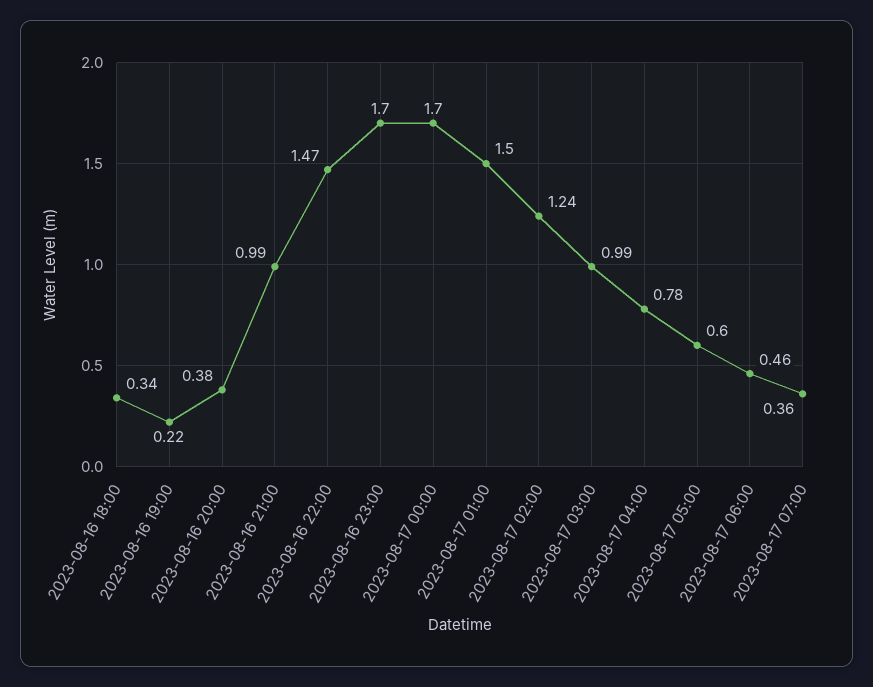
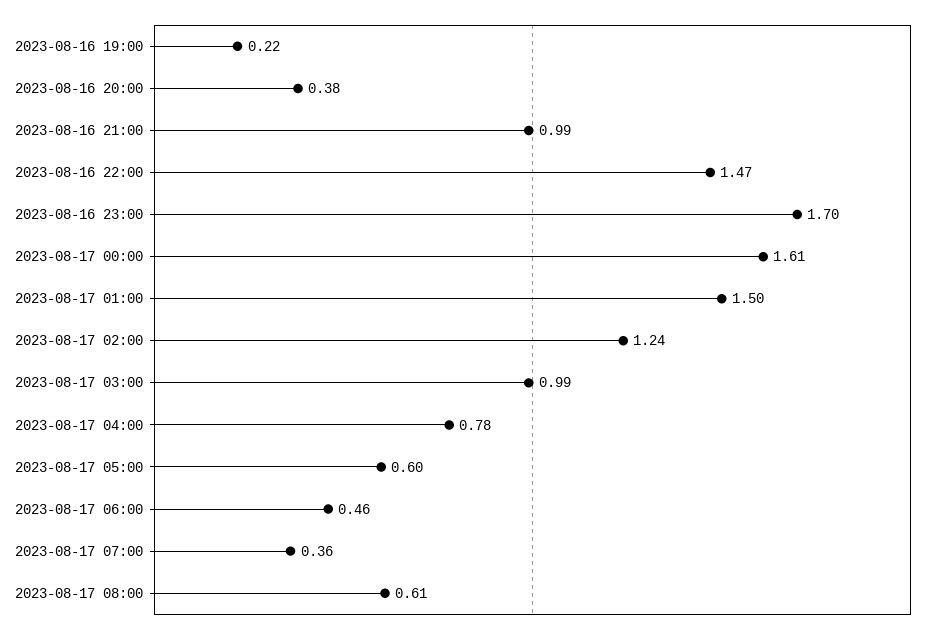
2023-08-16 18:00: 0.34 -> none
2023-08-17 00:00: 1.7 -> 1.61
2023-08-17 08:00: none -> 0.61

